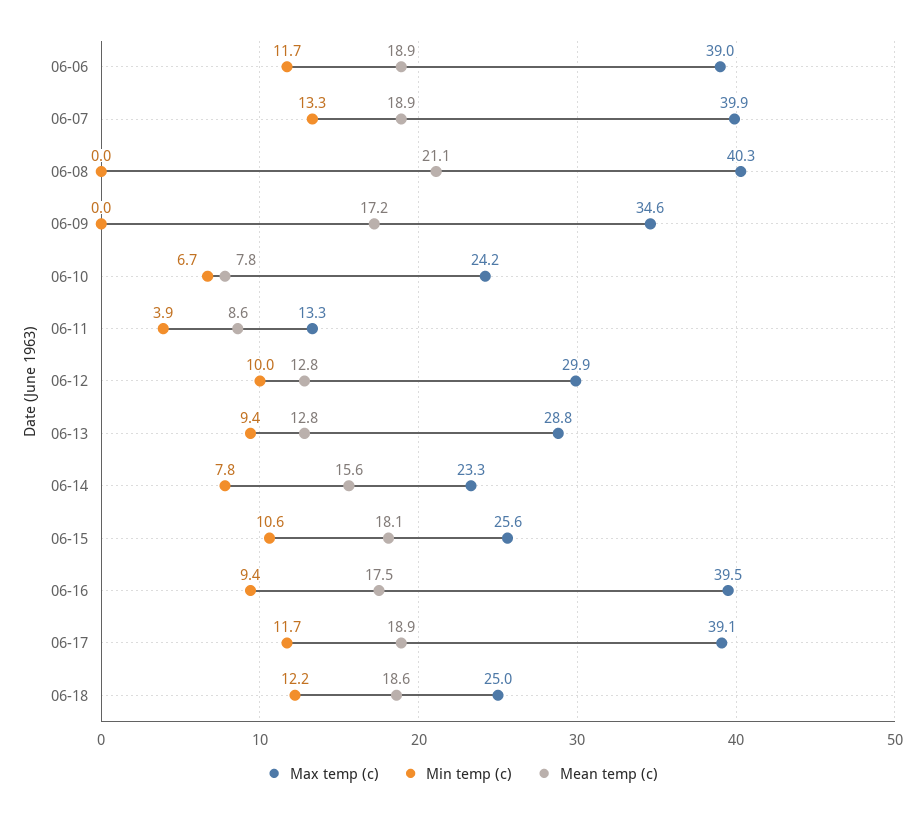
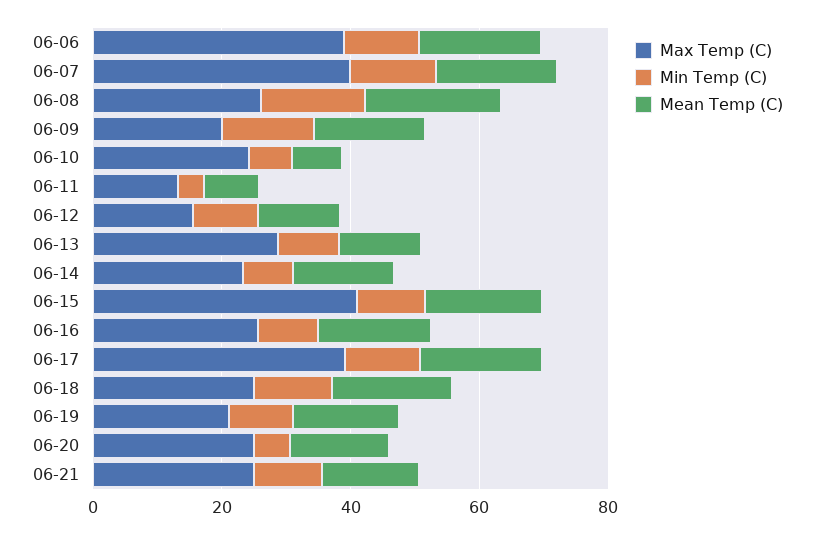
Max temp (c), 06-08: 40.3 -> 25
Min temp (c), 06-08: 0 -> 15
Max temp (c), 06-09: 34.6 -> 20
Min temp (c), 06-09: 0 -> 15
Max temp (c), 06-12: 29.9 -> 15
Max temp (c), 06-15: 25.6 -> 40
Max temp (c), 06-16: 39.5 -> 25
Max temp (c), 06-19: none -> 20
Min temp (c), 06-19: none -> 10
Mean temp (c), 06-19: none -> 15
Max temp (c), 06-20: none -> 25
Min temp (c), 06-20: none -> 5
Mean temp (c), 06-20: none -> 15
Max temp (c), 06-21: none -> 25
Min temp (c), 06-21: none -> 10
Mean temp (c), 06-21: none -> 15

